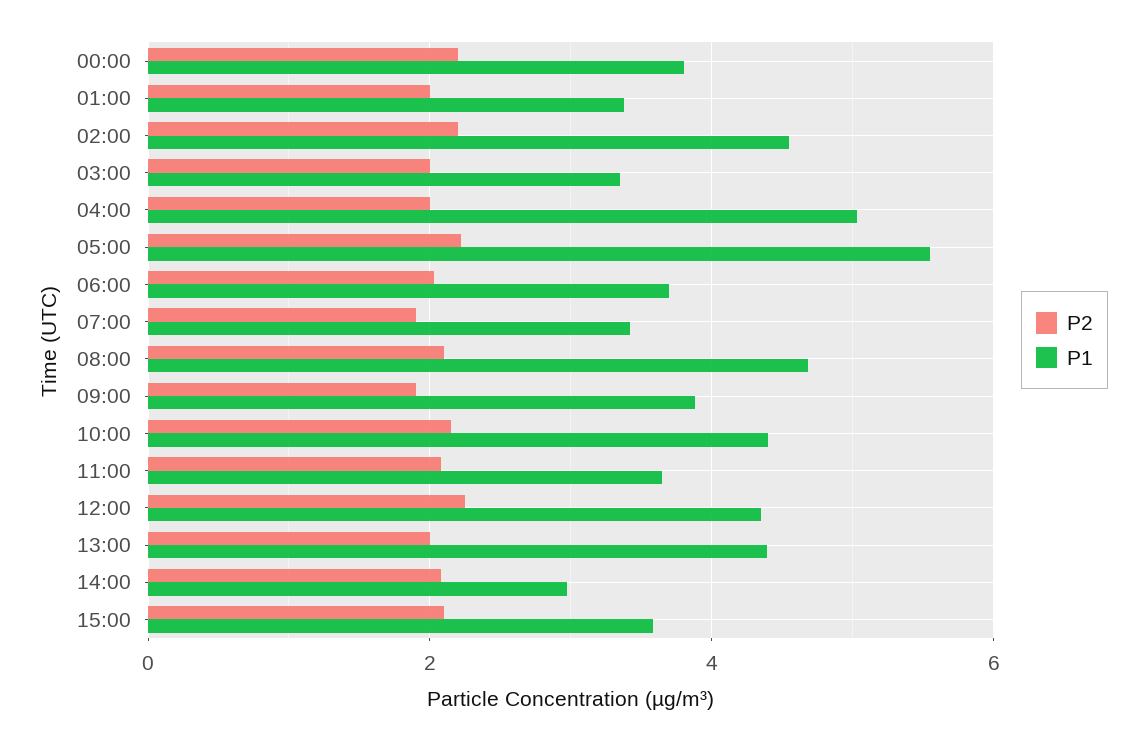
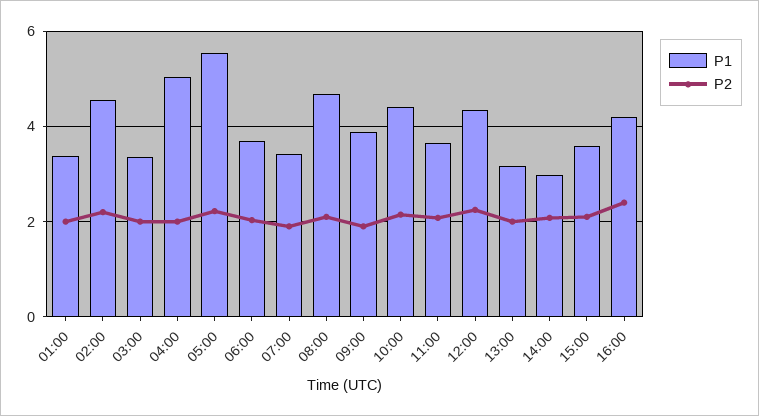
P2, 00:00: 2.2 -> none
P1, 00:00: 3.8 -> none
P1, 13:00: 4.4 -> 3.2
P1, 16:00: none -> 4.2
P2, 16:00: none -> 2.4

